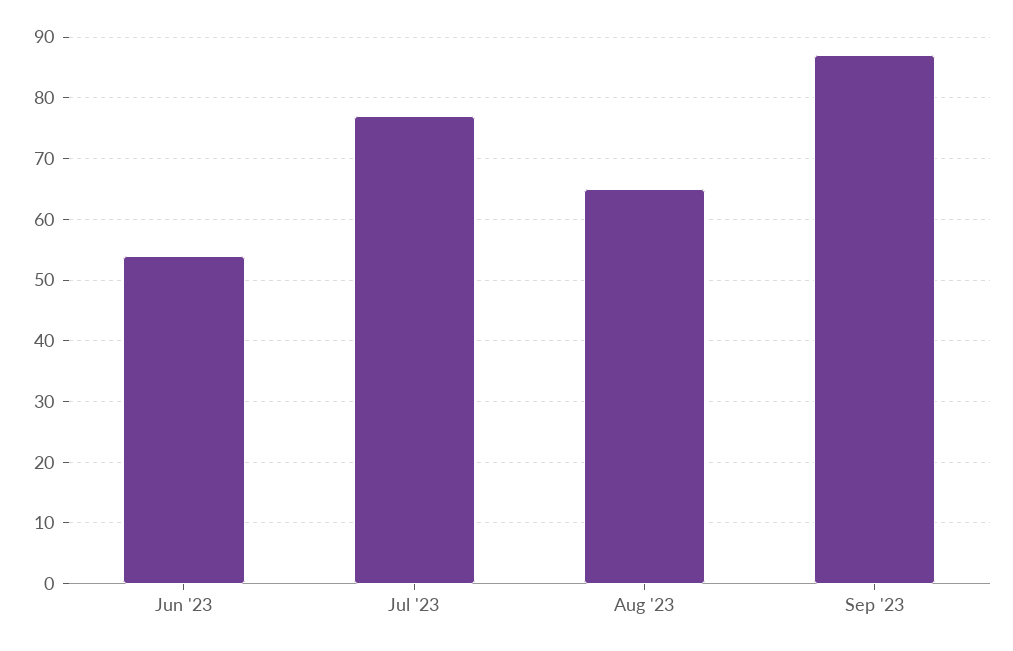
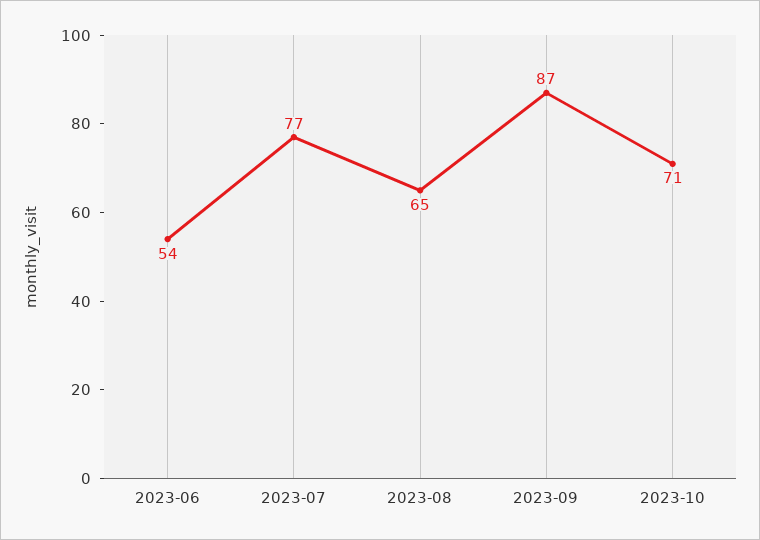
2023-10: none -> 71

